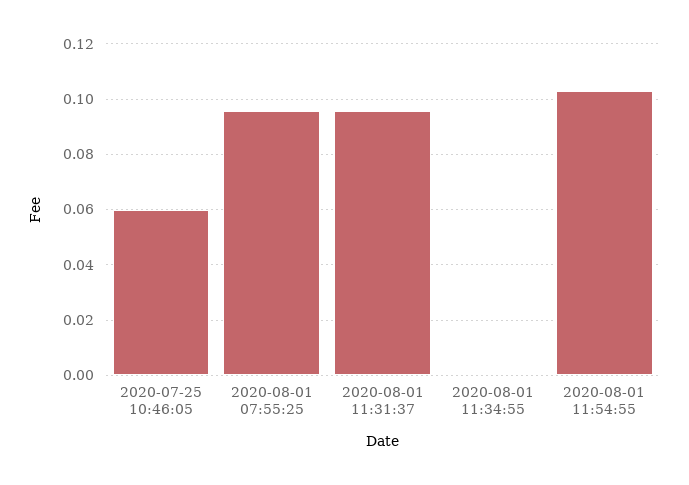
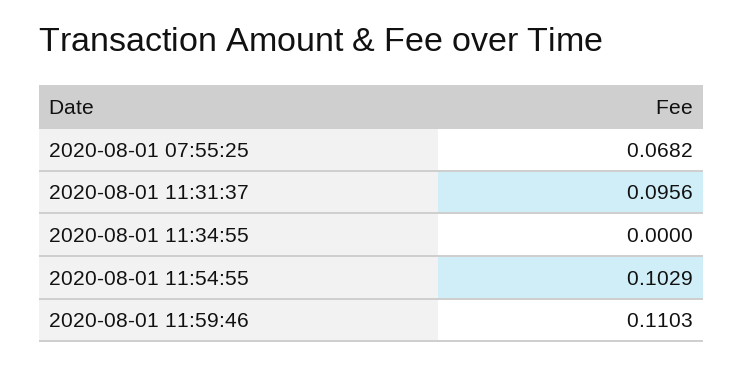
2020-07-25 10:46:05: 0.06 -> none
2020-08-01 07:55:25: 0.095 -> 0.0682
2020-08-01 11:59:46: none -> 0.1103

